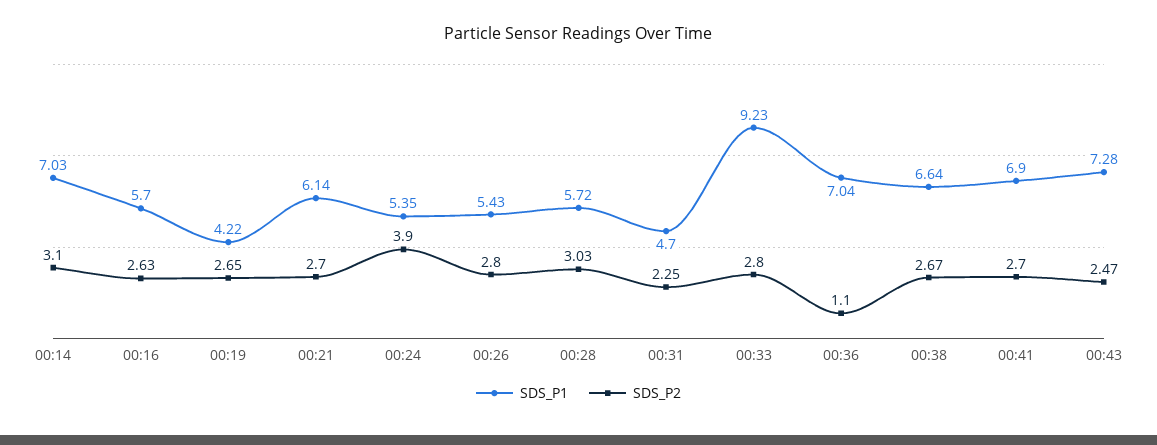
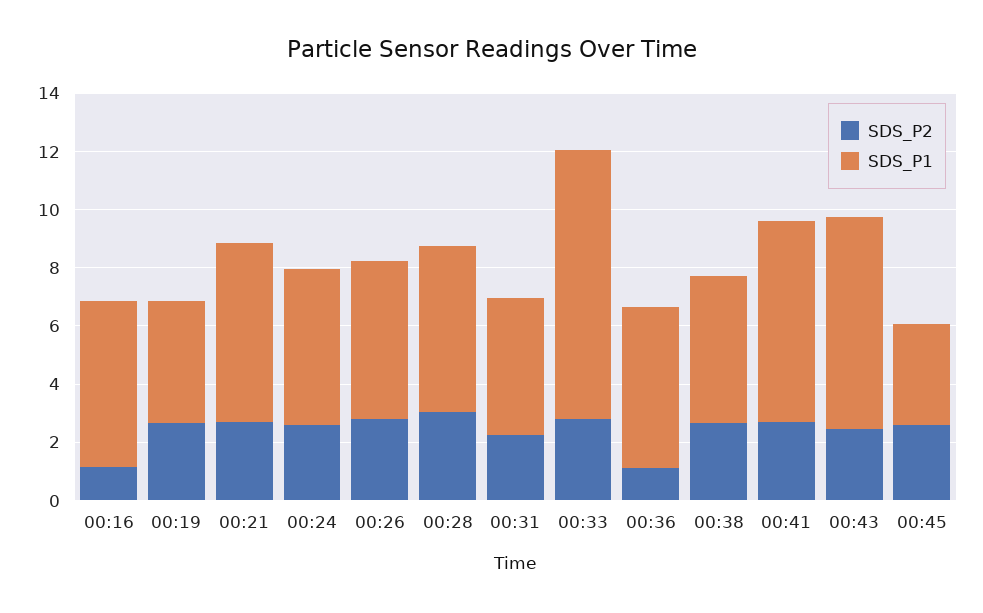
SDS_P1, 00:14: 7.03 -> none
SDS_P2, 00:14: 3.1 -> none
SDS_P2, 00:16: 2.63 -> 1
SDS_P2, 00:24: 3.9 -> 2.5
SDS_P1, 00:36: 7.04 -> 5.5
SDS_P1, 00:38: 6.64 -> 5
SDS_P2, 00:45: none -> 2.5
SDS_P1, 00:45: none -> 3.5

